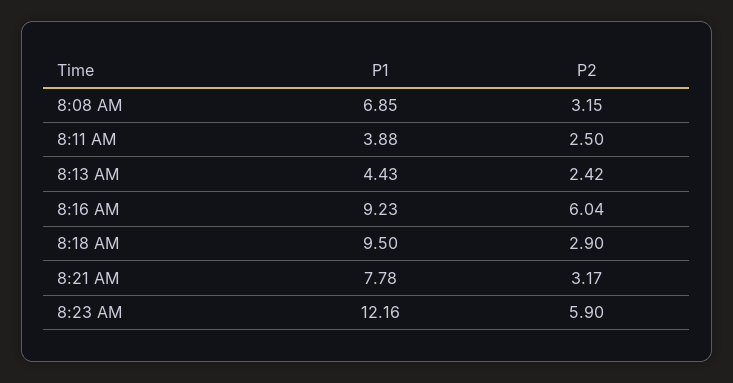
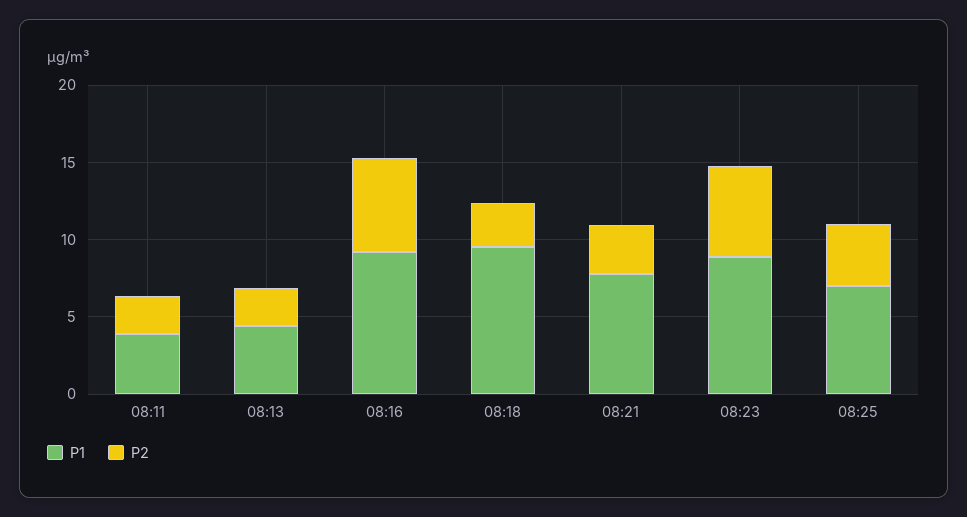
P1, 8:08 AM: 6.85 -> none
P2, 8:08 AM: 3.15 -> none
P1, 8:23 AM: 12.16 -> 9
P1, 08:25: none -> 7
P2, 08:25: none -> 4

